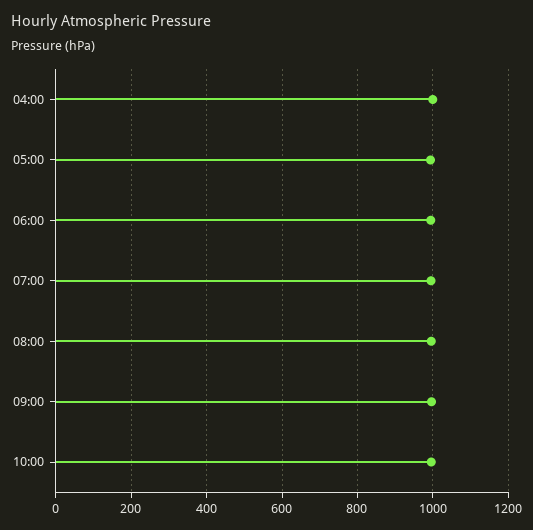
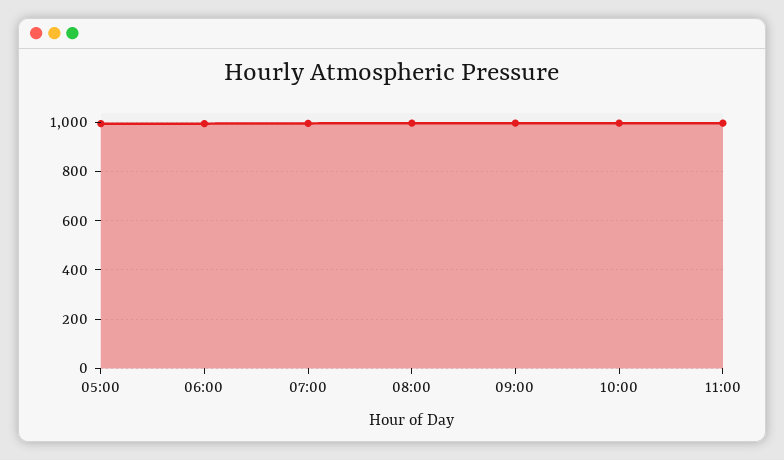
04:00: 1000 -> none
11:00: none -> 1000

